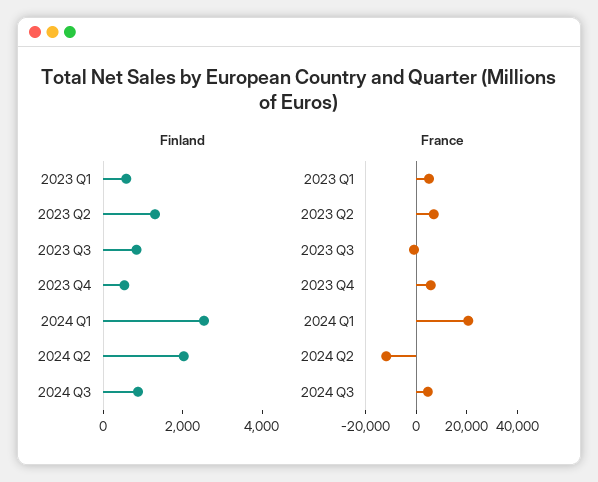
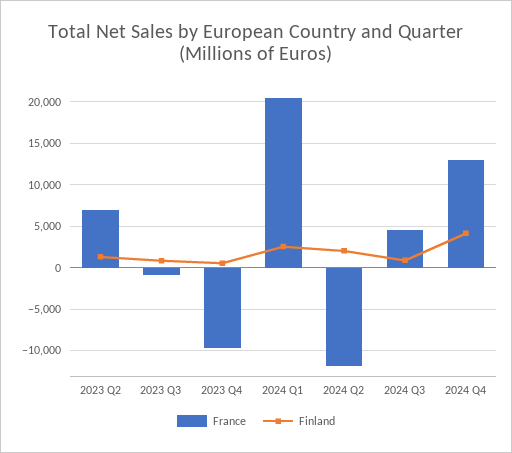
Finland, 2023 Q1: 500 -> none
France, 2023 Q1: 5000 -> none
France, 2023 Q4: 5000 -> -10000
France, 2024 Q4: none -> 13000
Finland, 2024 Q4: none -> 4000

